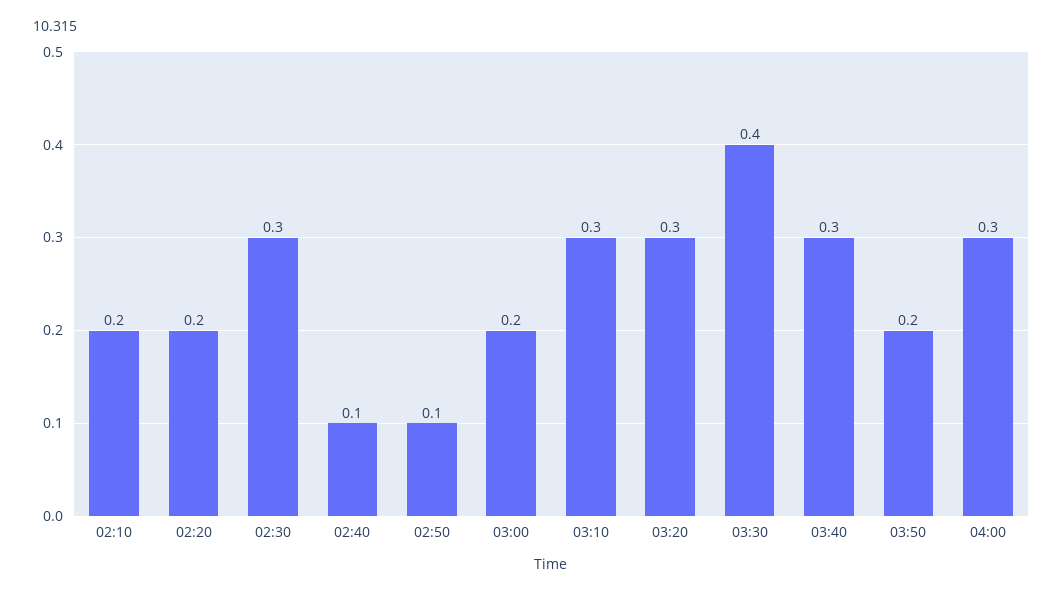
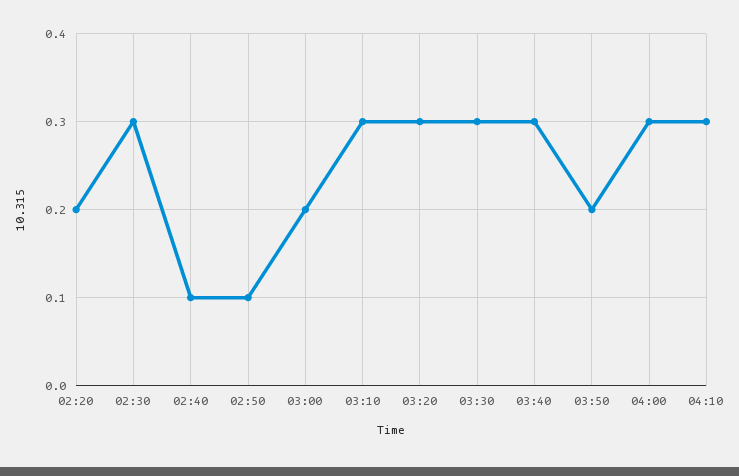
02:10: 0.2 -> none
03:30: 0.4 -> 0.3
04:10: none -> 0.3

